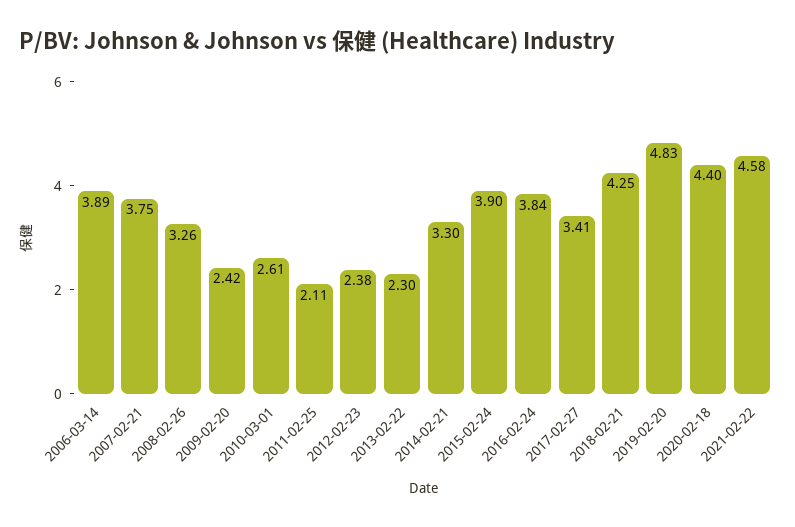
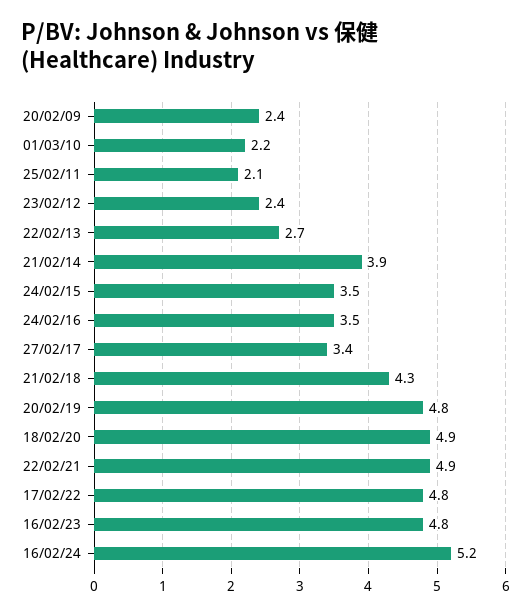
2006-03-14: 3.89 -> none
2007-02-21: 3.75 -> none
2008-02-26: 3.26 -> none
2010-03-01: 2.61 -> 2.2
2013-02-22: 2.3 -> 2.7
2014-02-21: 3.3 -> 3.9
2015-02-24: 3.9 -> 3.5
2016-02-24: 3.84 -> 3.5
2020-02-18: 4.4 -> 4.9
2021-02-22: 4.58 -> 4.9
17/02/22: none -> 4.8
16/02/23: none -> 4.8
16/02/24: none -> 5.2

